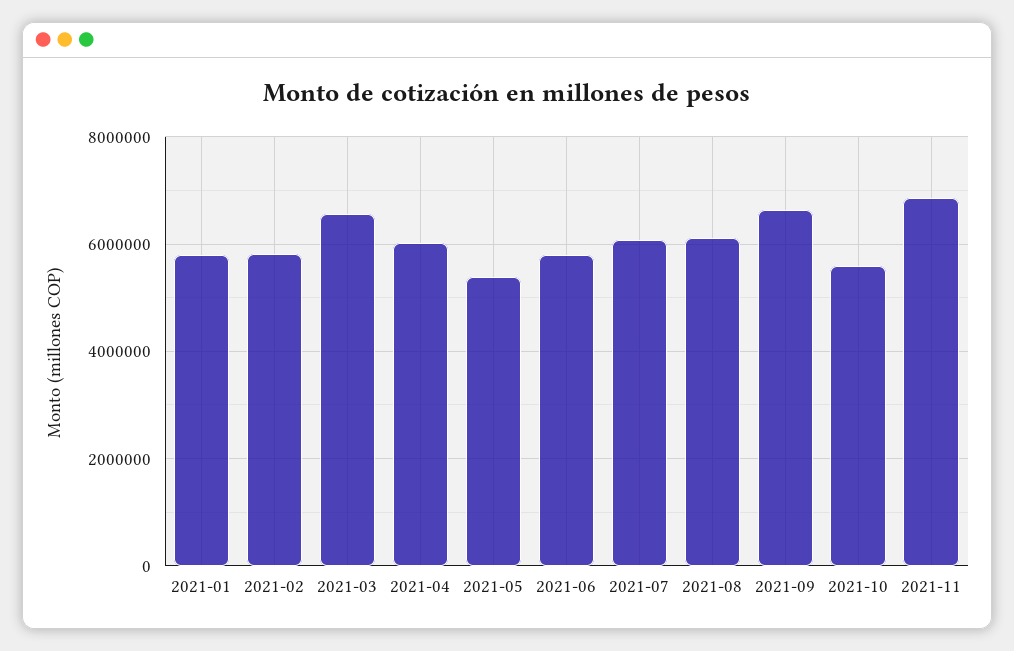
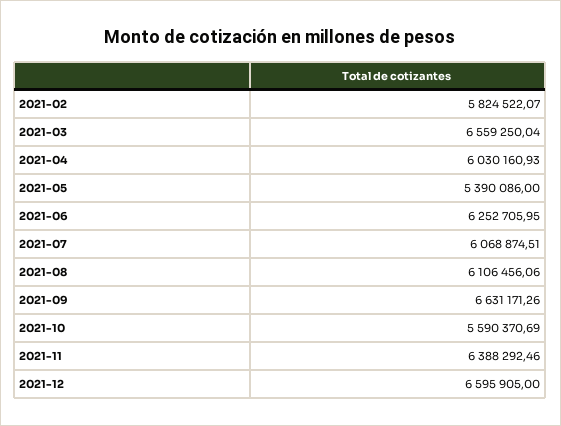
2021-01: 5800000 -> none
2021-06: 5800000 -> 6252705.95
2021-11: 6800000 -> 6388292.46
2021-12: none -> 6595905

